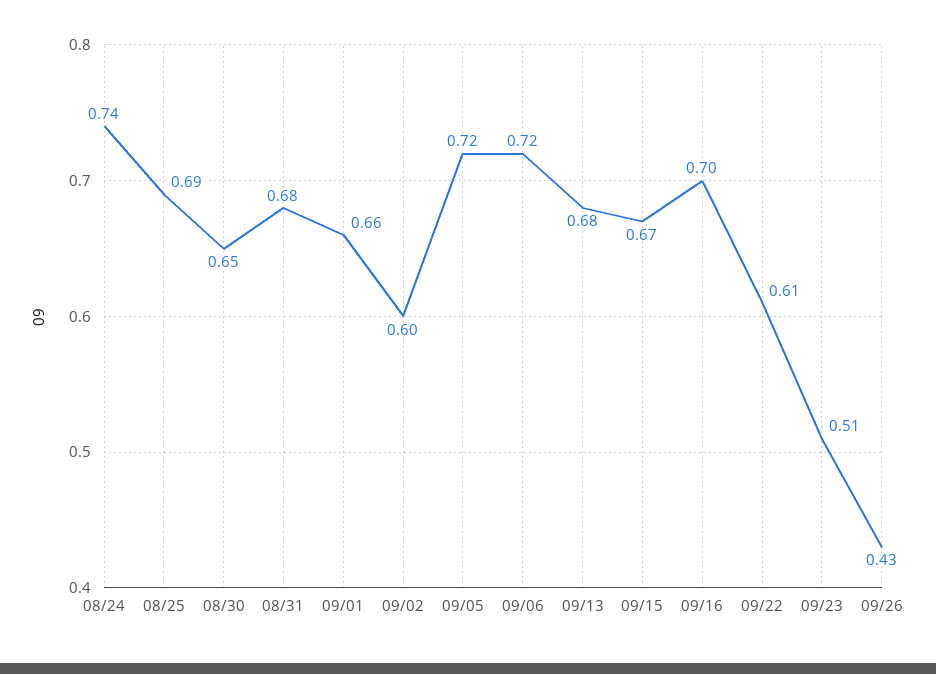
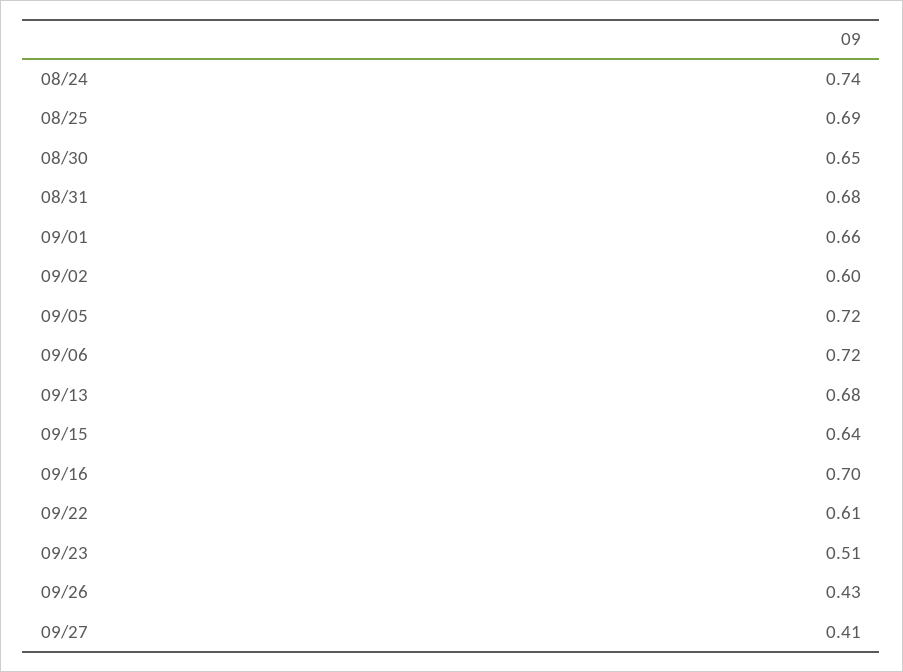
09/15: 0.67 -> 0.64
09/27: none -> 0.41

